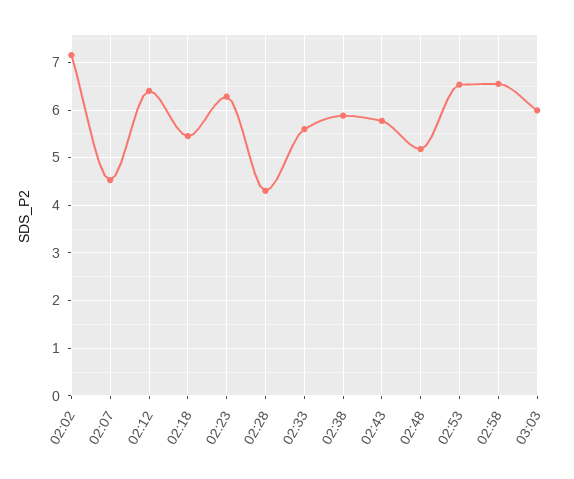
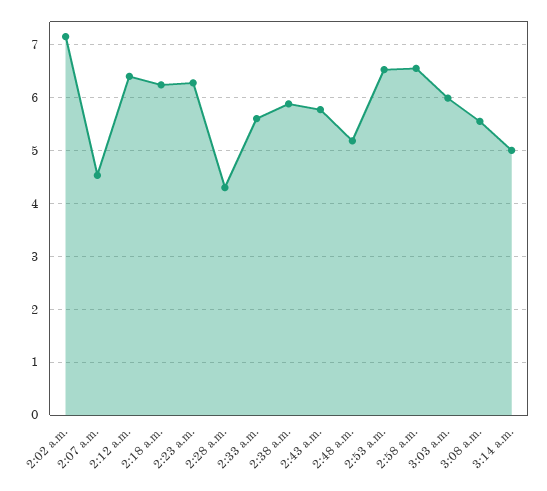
02:18: 5.4 -> 6.2
3:08 a.m.: none -> 5.6
3:14 a.m.: none -> 5

